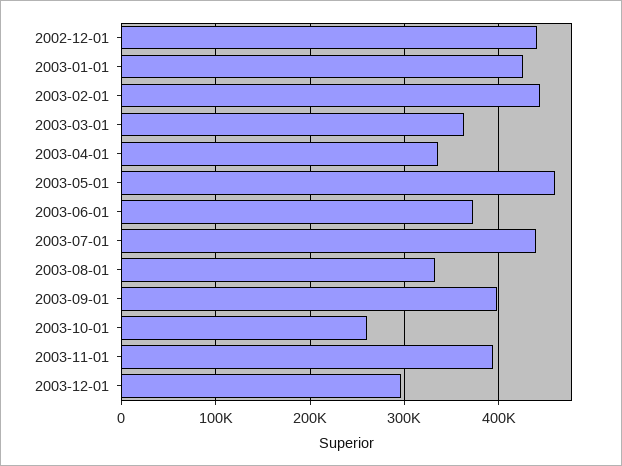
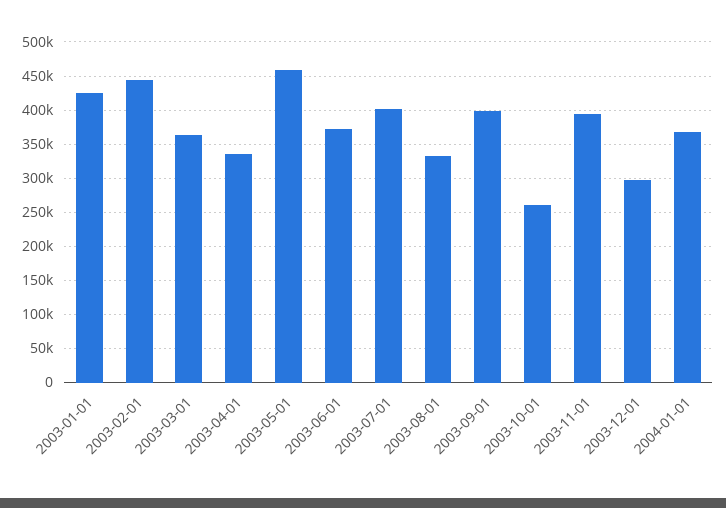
2002-12-01: 440000 -> none
2003-07-01: 440000 -> 400000
2004-01-01: none -> 370000

